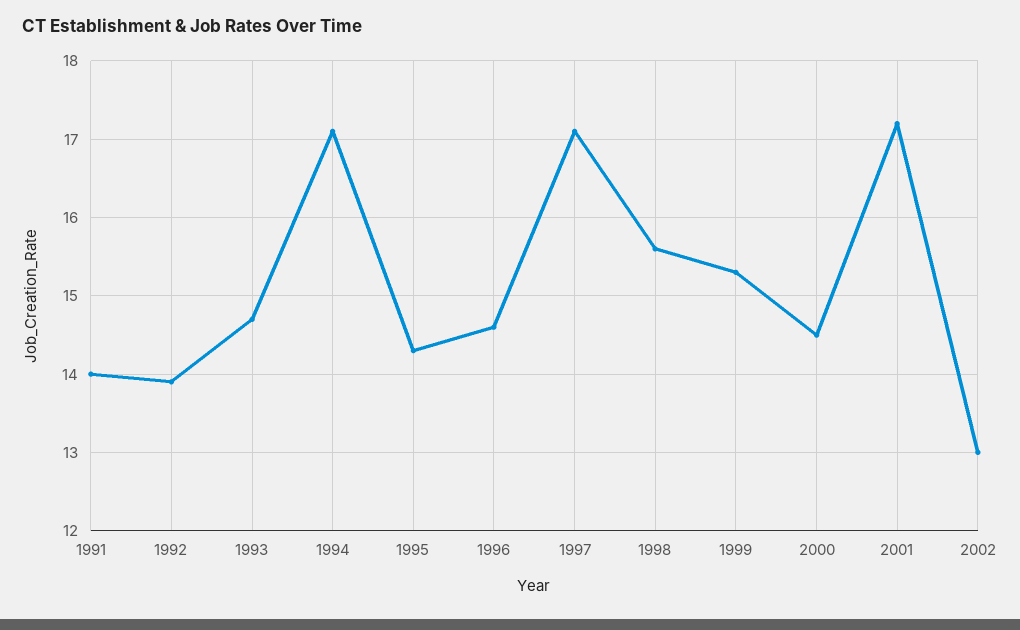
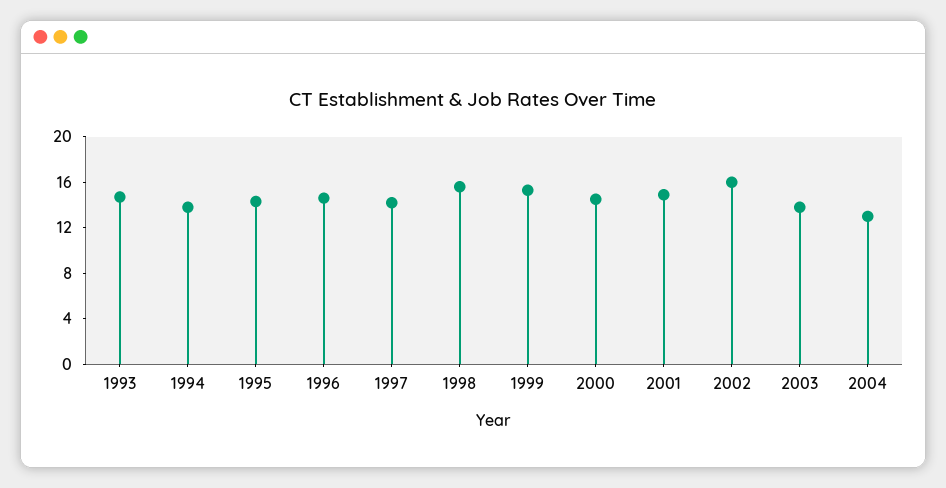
1991: 14 -> none
1992: 13.9 -> none
1994: 17.1 -> 14
1997: 17.1 -> 14
2001: 17.2 -> 15
2002: 13 -> 16
2003: none -> 14
2004: none -> 13

